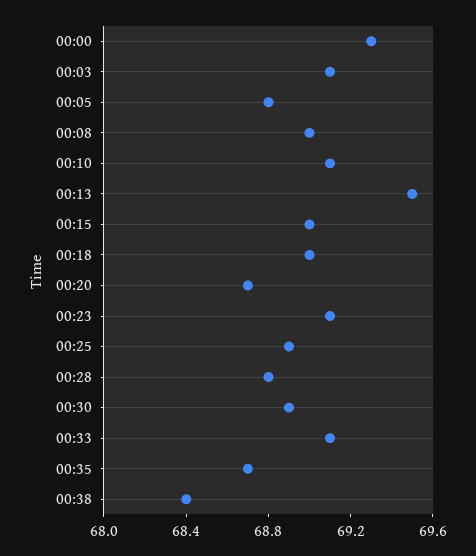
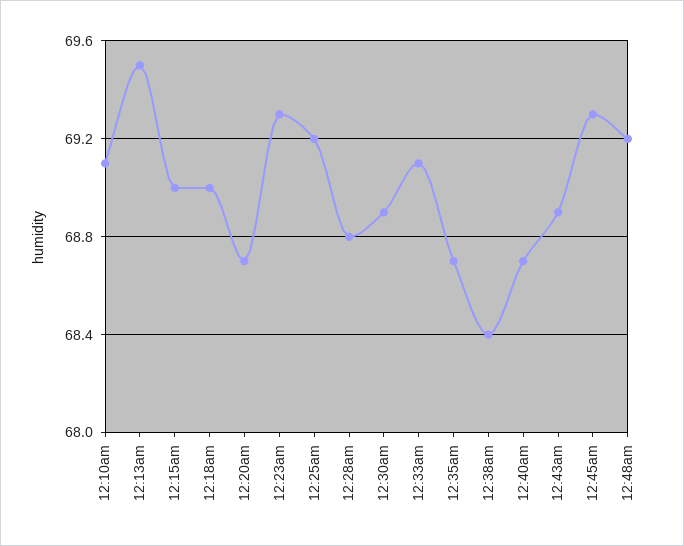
00:00: 69.3 -> none
00:03: 69.1 -> none
00:05: 68.8 -> none
00:08: 69 -> none
00:23: 69.1 -> 69.3
00:25: 68.9 -> 69.2
12:40am: none -> 68.7
12:43am: none -> 68.9
12:45am: none -> 69.3
12:48am: none -> 69.2

